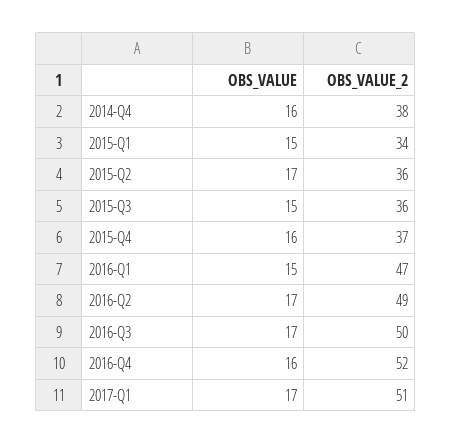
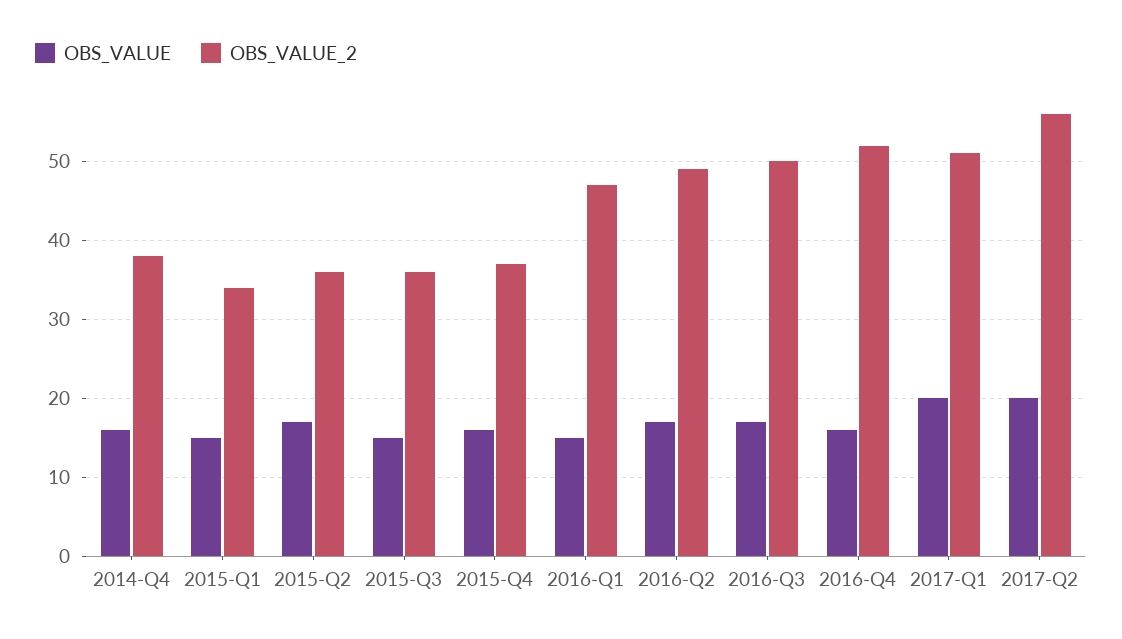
OBS_VALUE, 2017-Q1: 17 -> 20
OBS_VALUE, 2017-Q2: none -> 20
OBS_VALUE_2, 2017-Q2: none -> 56

